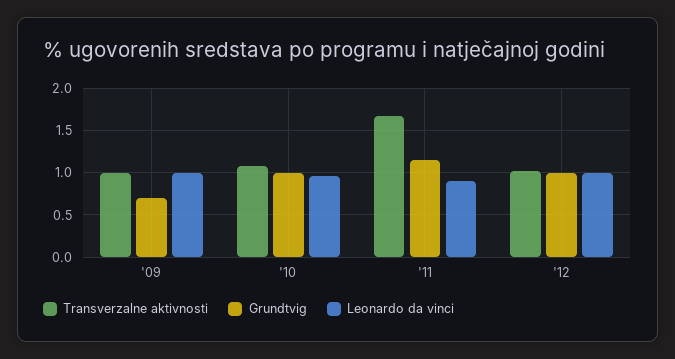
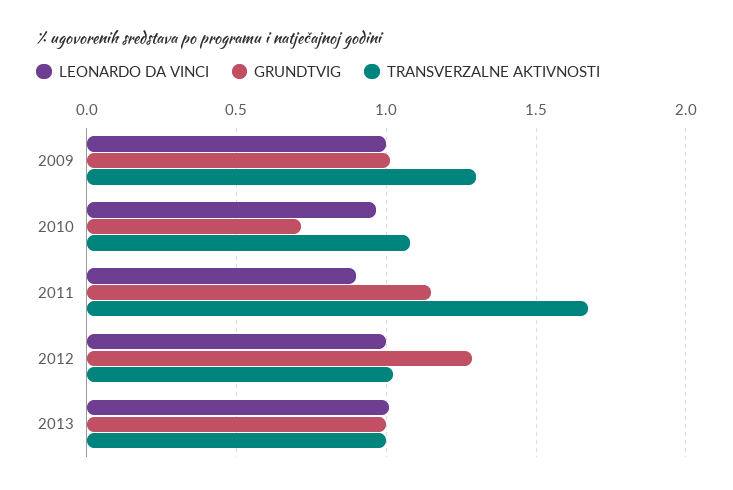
Transverzalne aktivnosti, '09: 1 -> 1.3
Grundtvig, '09: 0.7 -> 1
Grundtvig, '10: 1 -> 0.7
Grundtvig, '12: 1 -> 1.3
Leonardo da vinci, 2013: none -> 1
Grundtvig, 2013: none -> 1
Transverzalne aktivnosti, 2013: none -> 1

